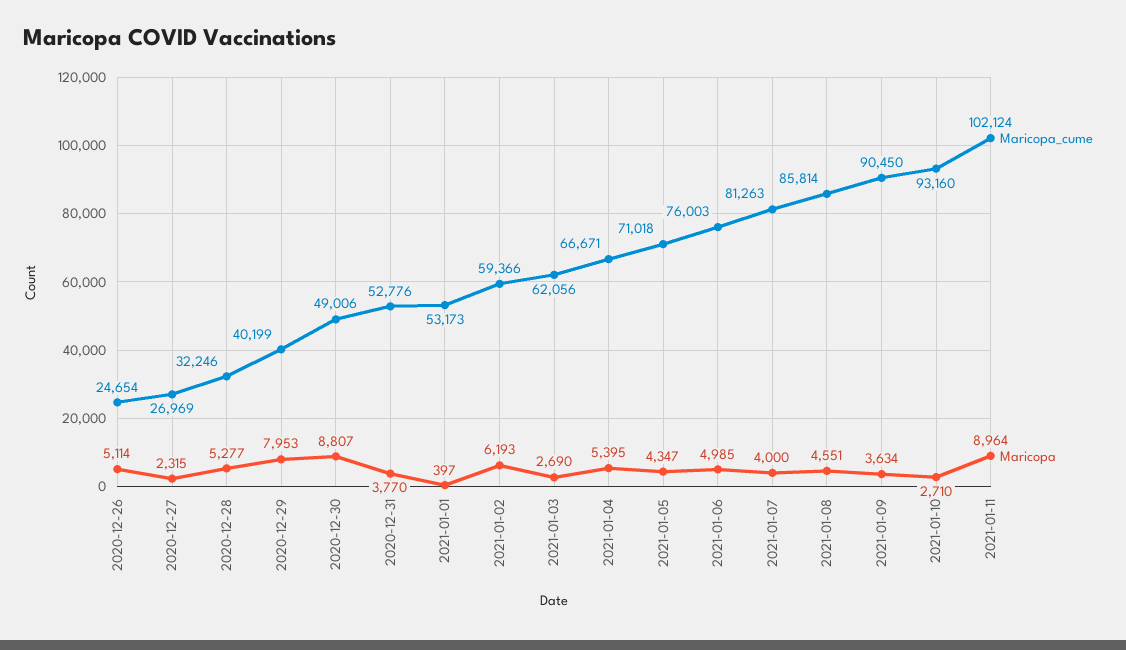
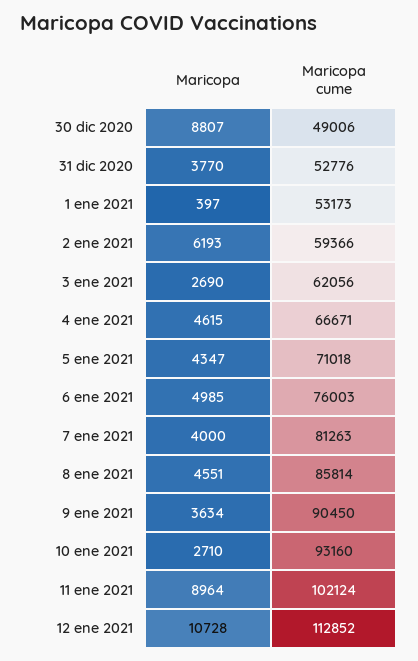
Maricopa_cume, 2020-12-26: 24654 -> none
Maricopa, 2020-12-26: 5114 -> none
Maricopa_cume, 2020-12-27: 26969 -> none
Maricopa, 2020-12-27: 2315 -> none
Maricopa_cume, 2020-12-28: 32246 -> none
Maricopa, 2020-12-28: 5277 -> none
Maricopa_cume, 2020-12-29: 40199 -> none
Maricopa, 2020-12-29: 7953 -> none
Maricopa, 2021-01-04: 5395 -> 4615
Maricopa, 12 ene 2021: none -> 10728
Maricopa_cume, 12 ene 2021: none -> 112852

